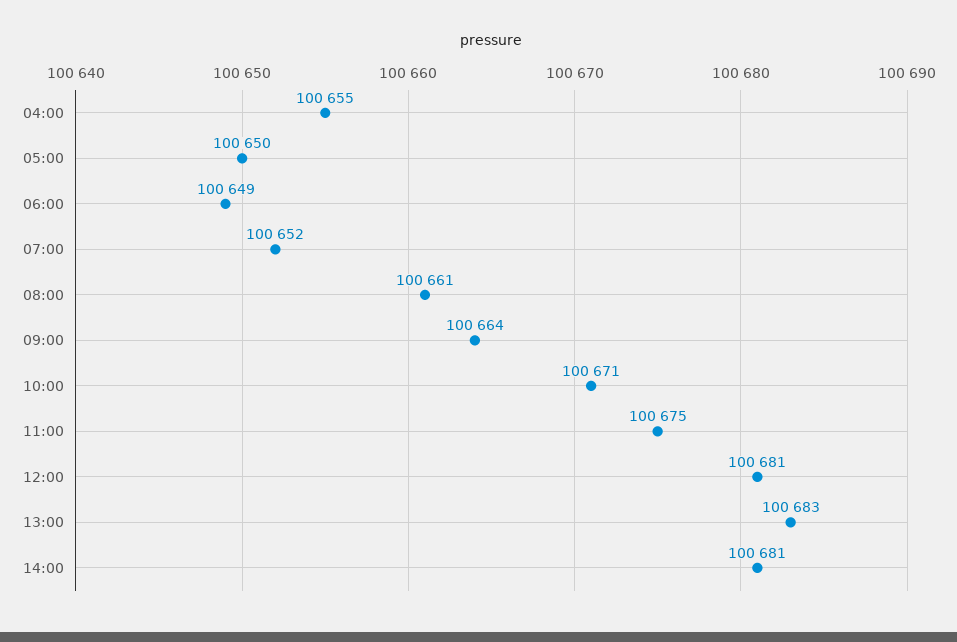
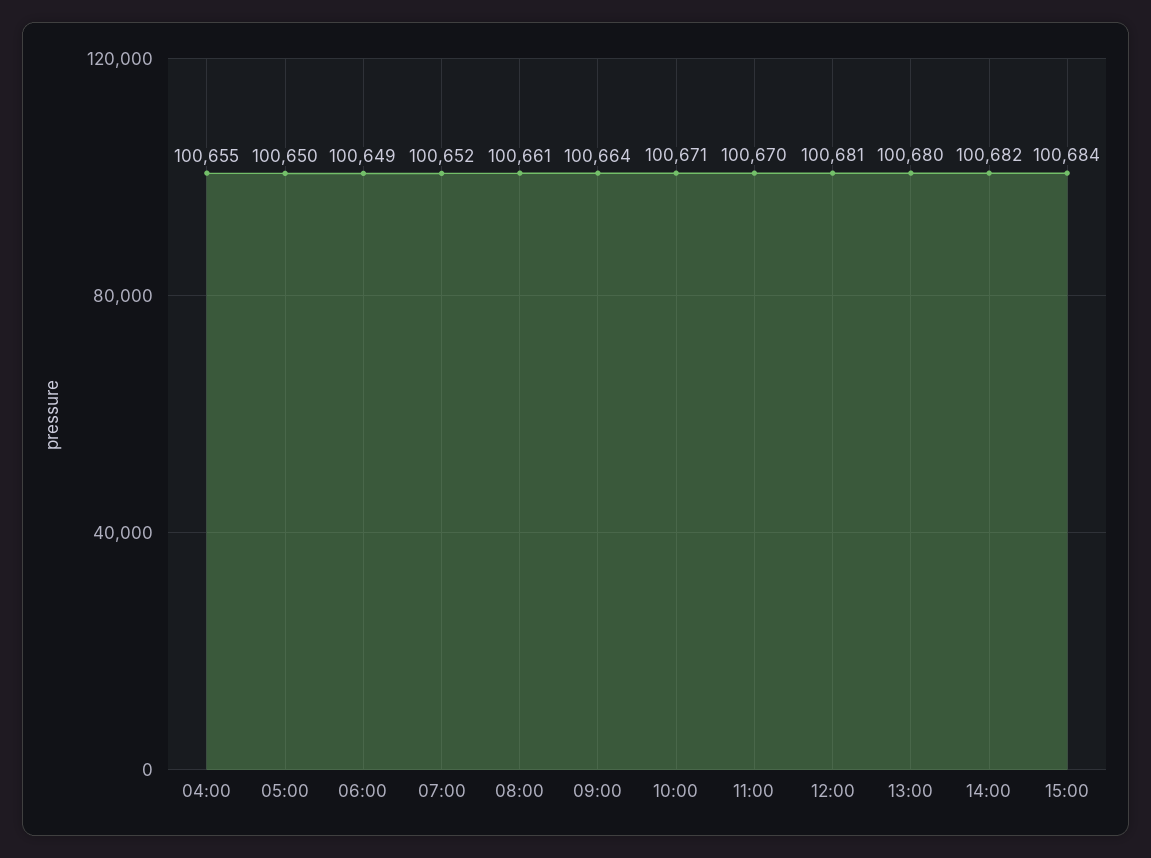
11:00: 100675 -> 100670
13:00: 100683 -> 100680
14:00: 100681 -> 100682
15:00: none -> 100684

